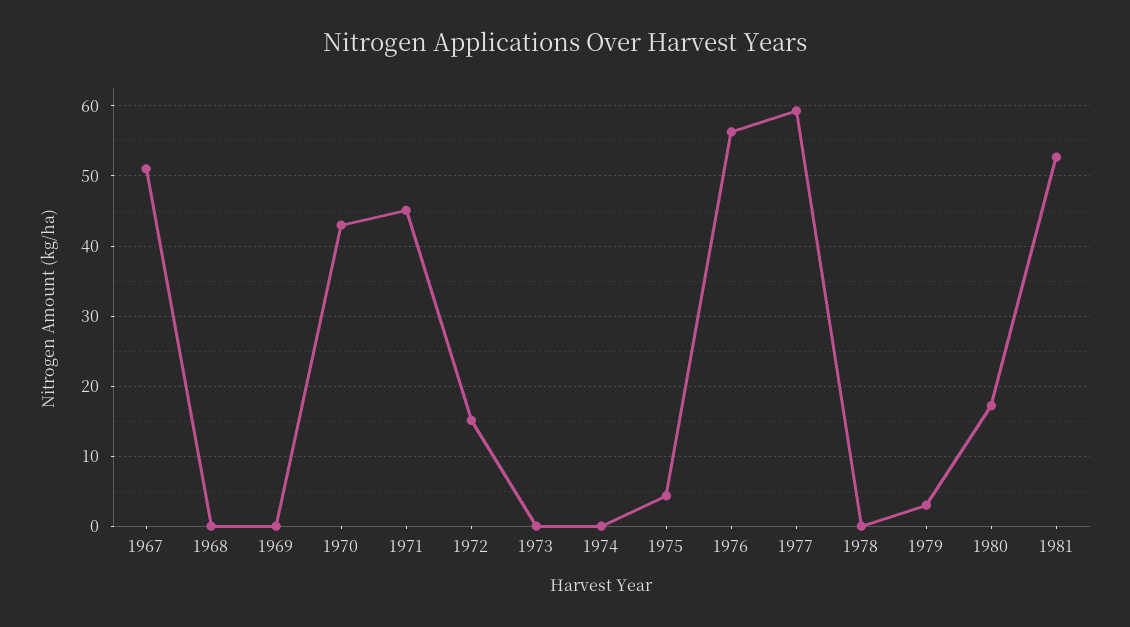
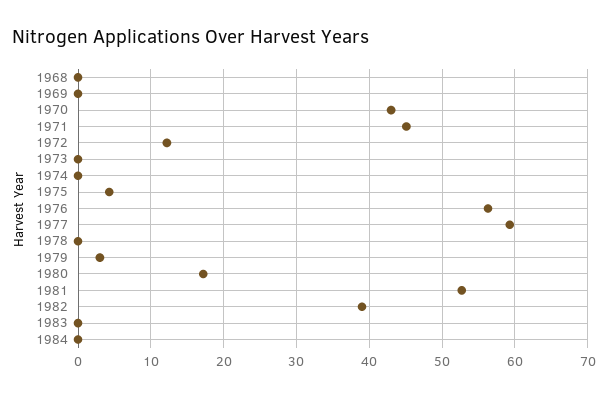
1967: 51 -> none
1972: 15 -> 12
1982: none -> 39
1983: none -> 0
1984: none -> 0

